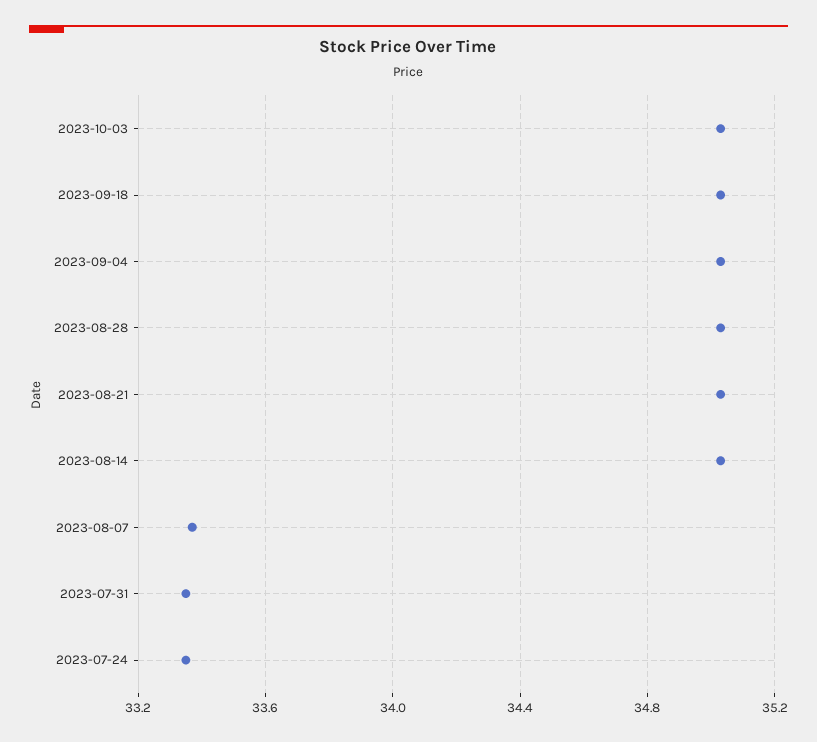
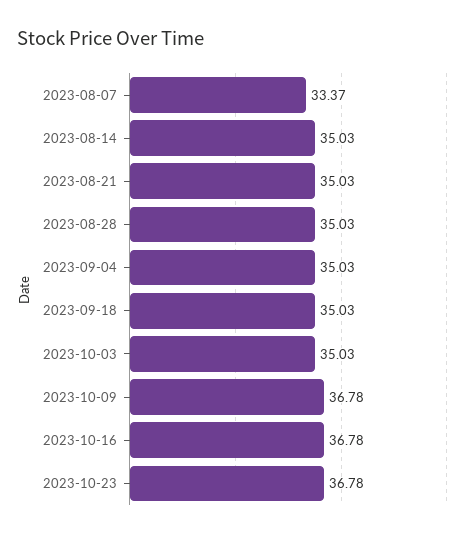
2023-07-31: 33.35 -> none
2023-07-24: 33.35 -> none
2023-10-09: none -> 36.78
2023-10-16: none -> 36.78
2023-10-23: none -> 36.78

